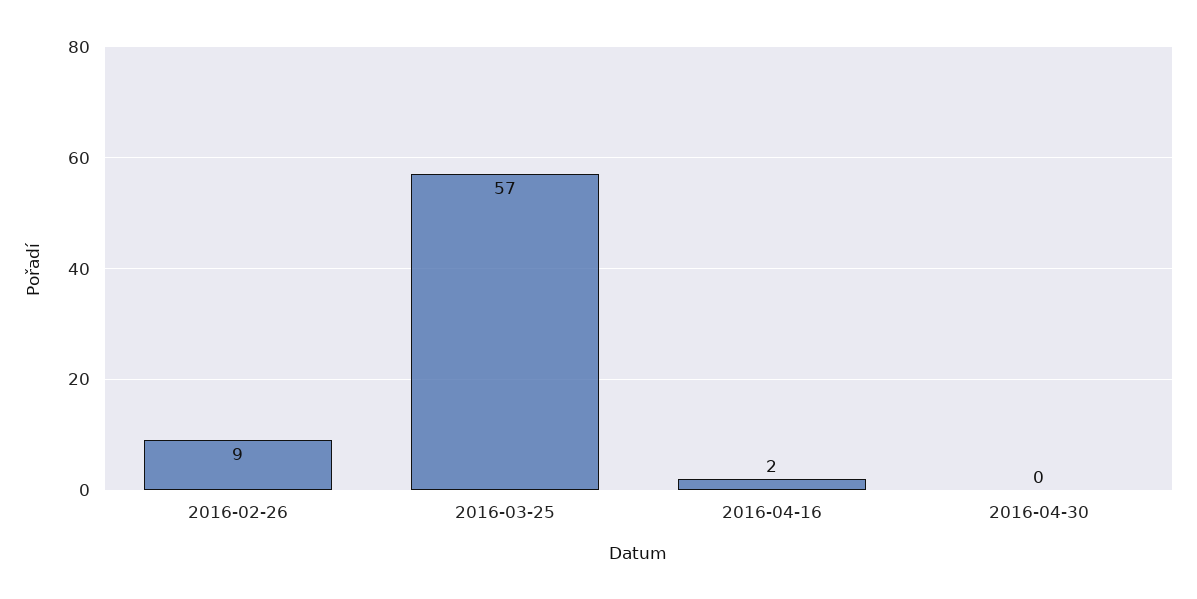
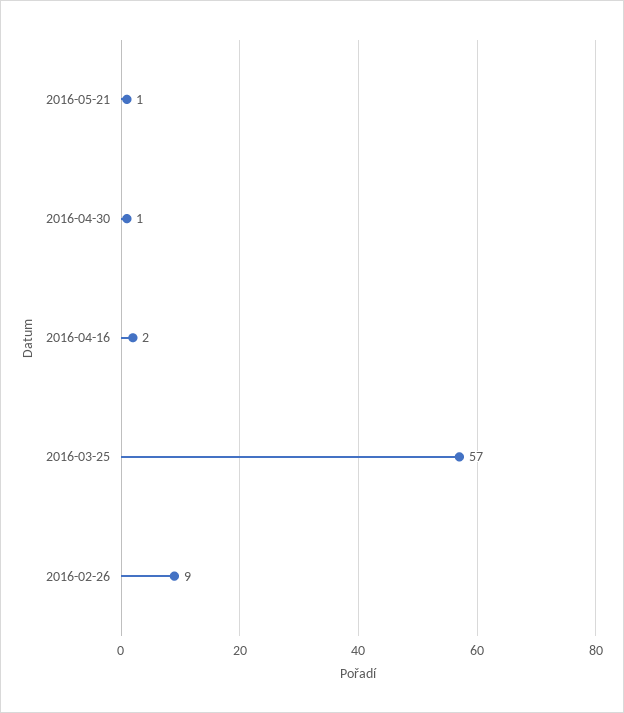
2016-04-30: 0 -> 1
2016-05-21: none -> 1

